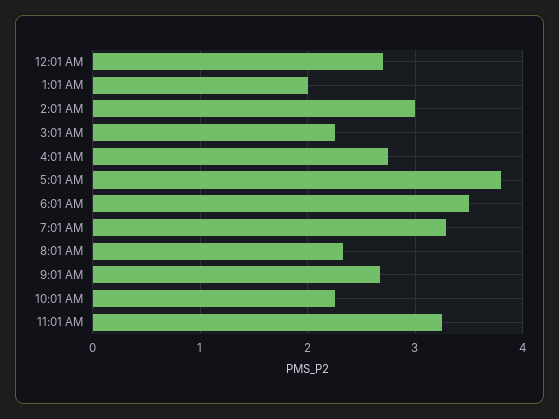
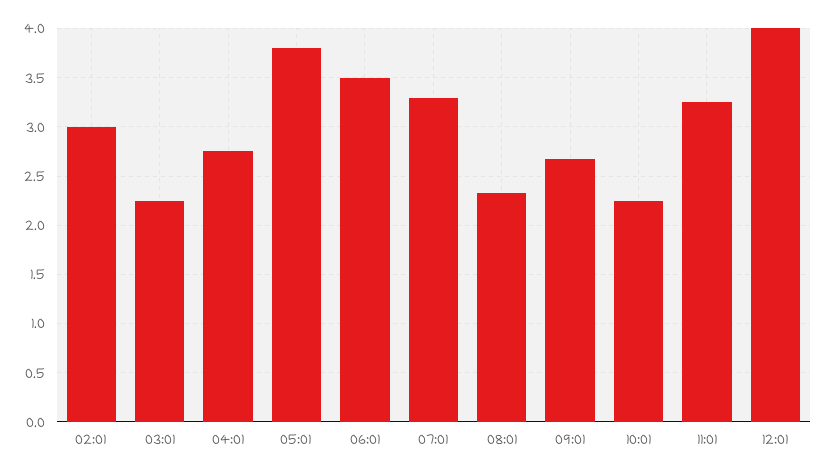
12:01 AM: 2.7 -> none
1:01 AM: 2 -> none
12:01: none -> 4

